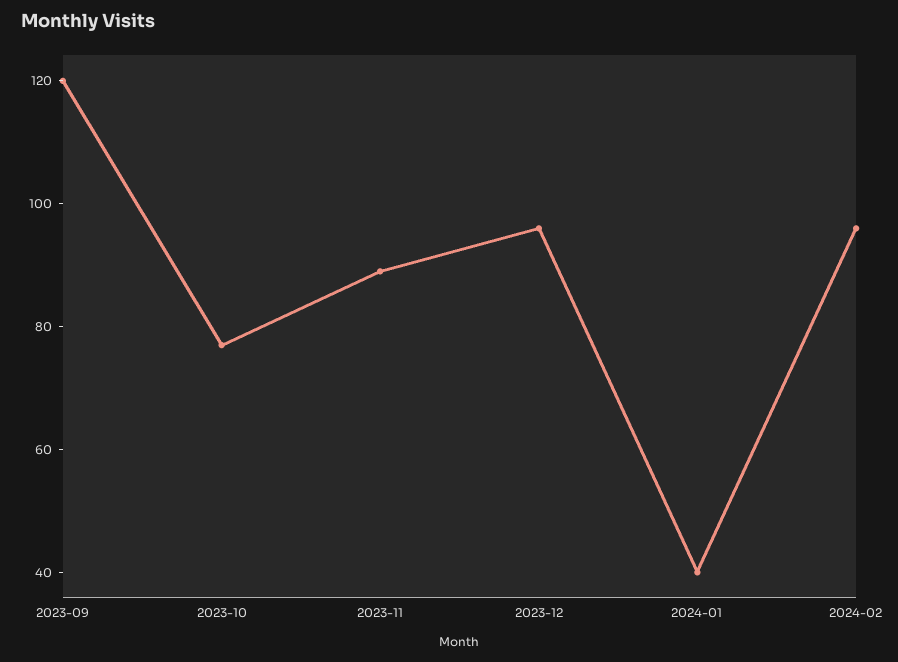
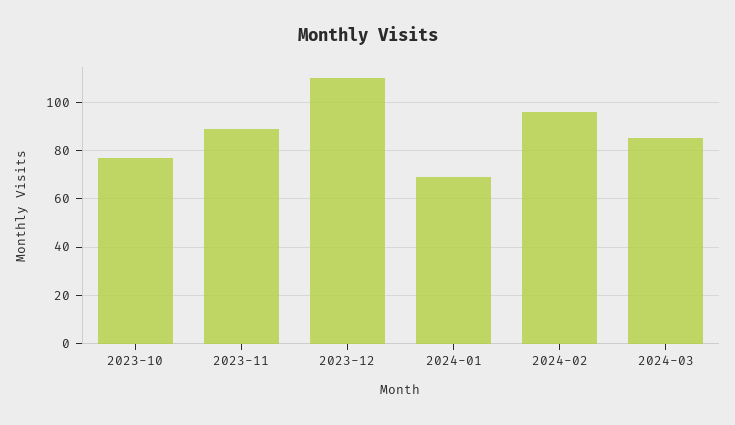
2023-09: 120 -> none
2023-12: 95 -> 110
2024-01: 40 -> 70
2024-03: none -> 85

